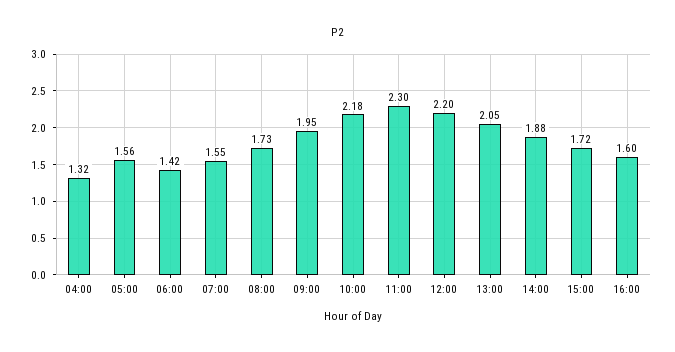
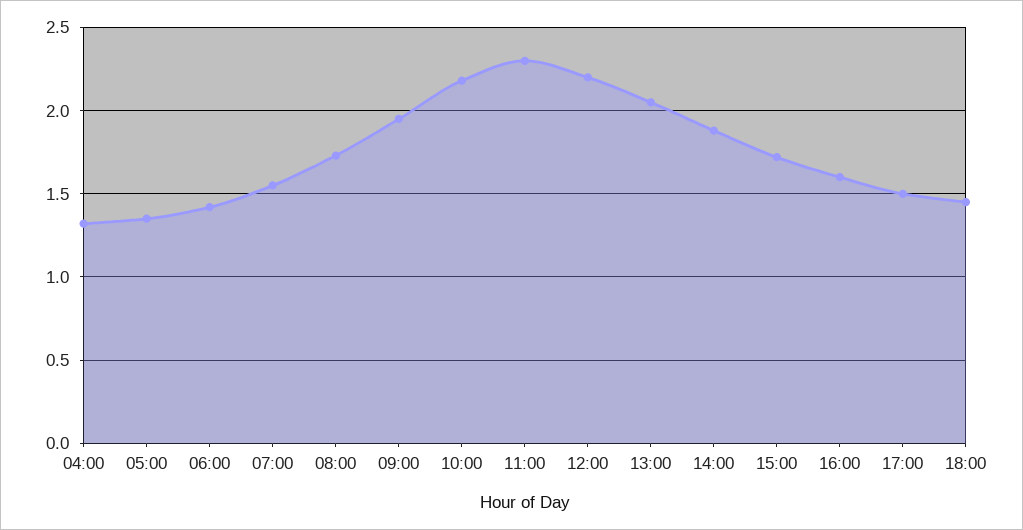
05:00: 1.56 -> 1.35
17:00: none -> 1.5
18:00: none -> 1.45

